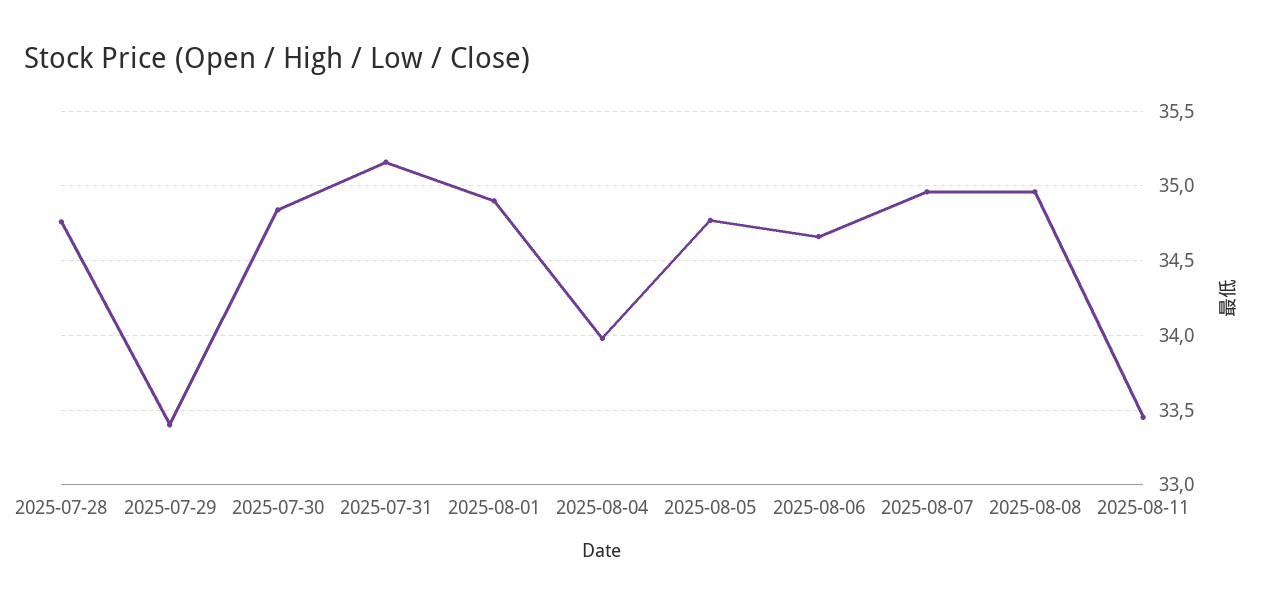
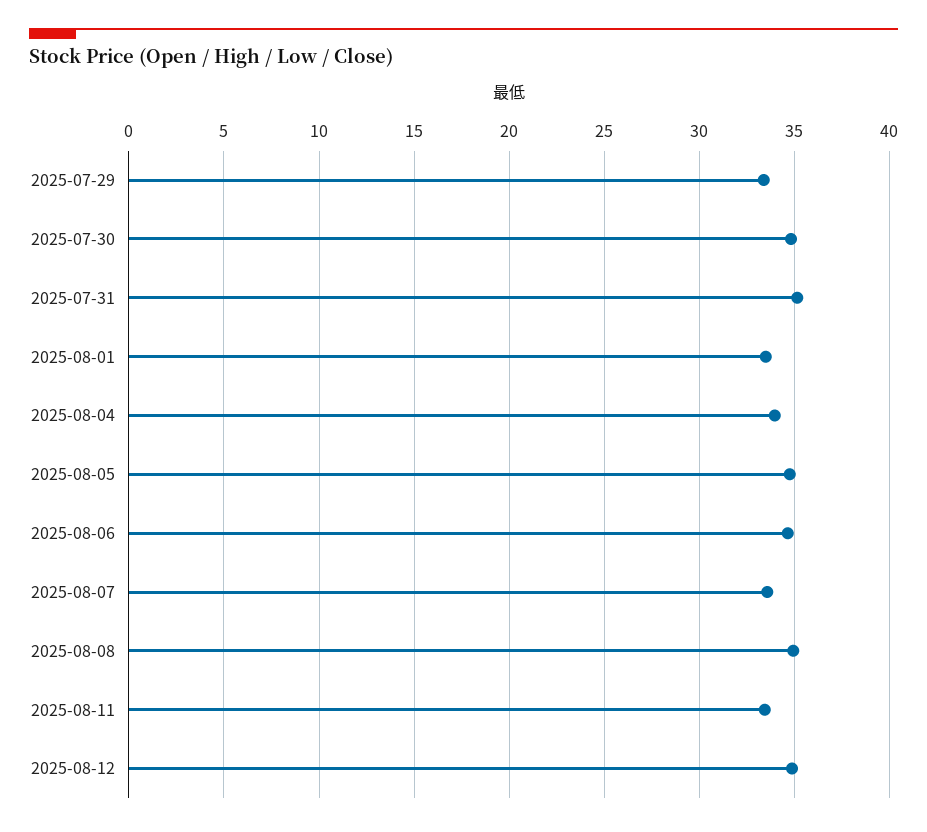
2025-07-28: 34.75 -> none
2025-08-01: 34.9 -> 33.5
2025-08-07: 34.95 -> 33.5
2025-08-12: none -> 35

